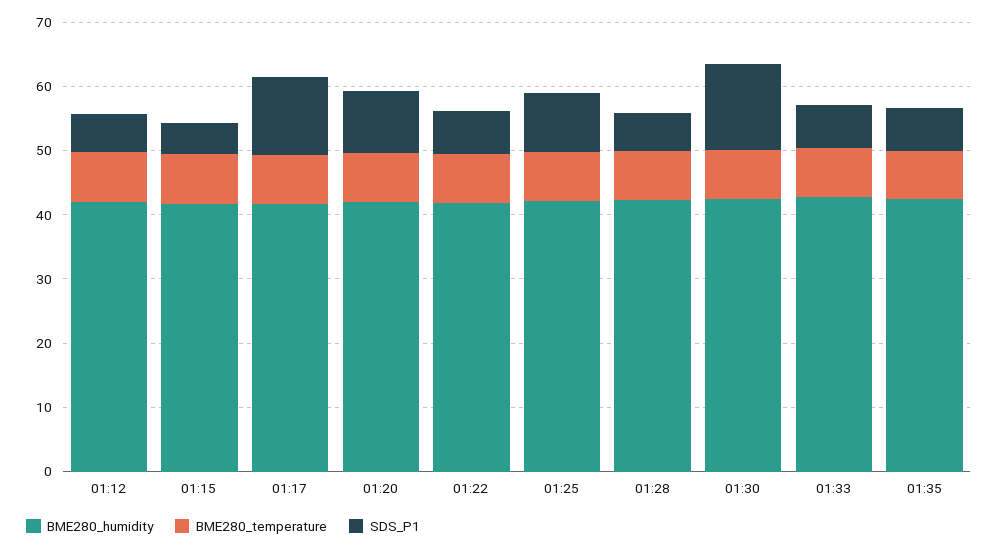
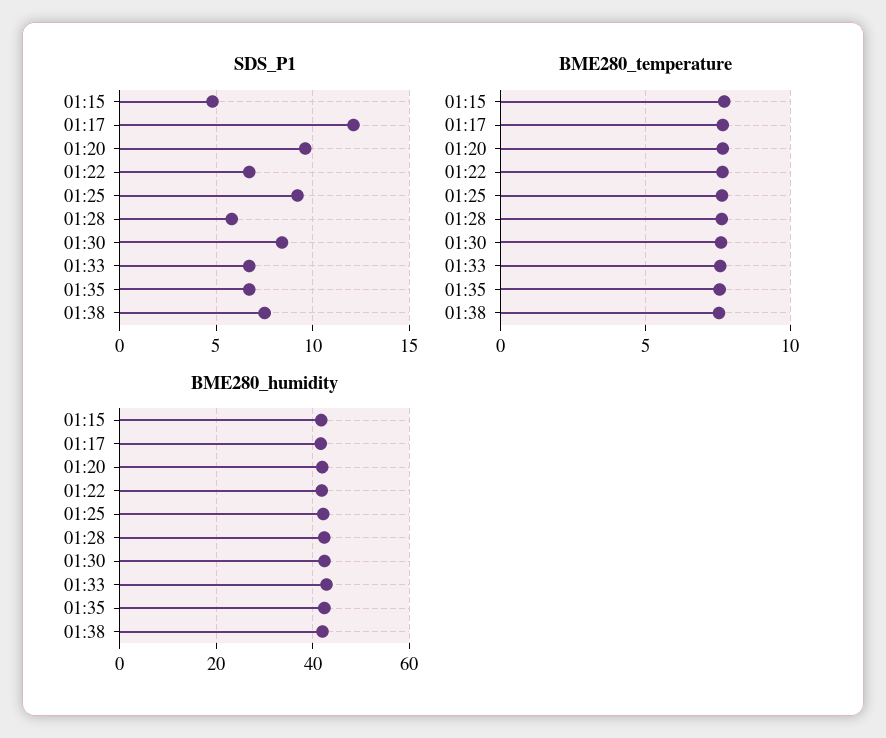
BME280_humidity, 01:12: 42 -> none
BME280_temperature, 01:12: 8 -> none
SDS_P1, 01:12: 6 -> none
SDS_P1, 01:30: 14 -> 8.5
SDS_P1, 01:38: none -> 7.5
BME280_temperature, 01:38: none -> 7.5
BME280_humidity, 01:38: none -> 42

